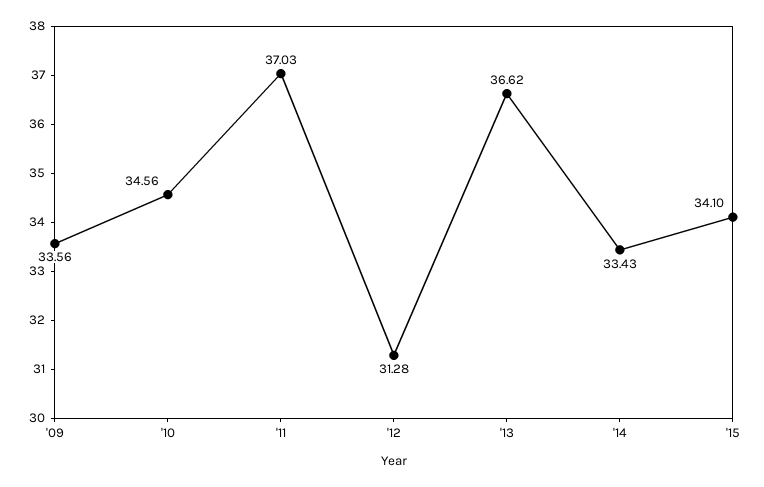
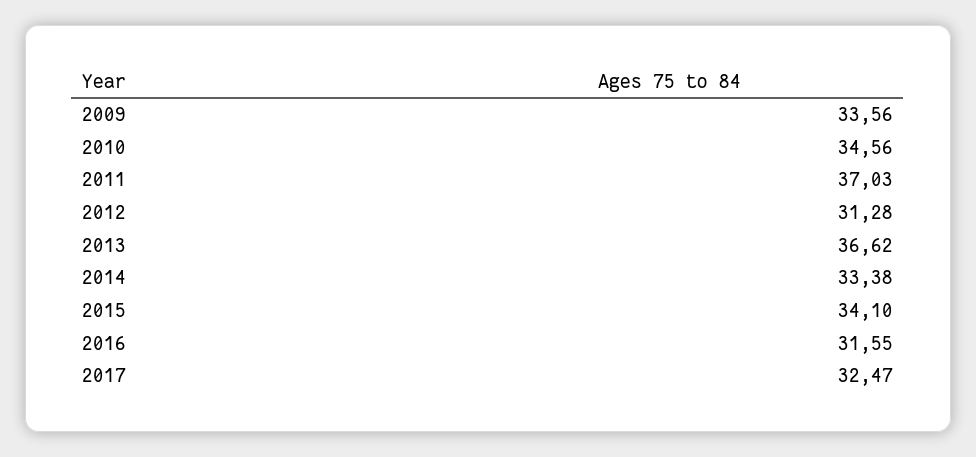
'14: 33.43 -> 33.38
2016: none -> 31.55
2017: none -> 32.47

